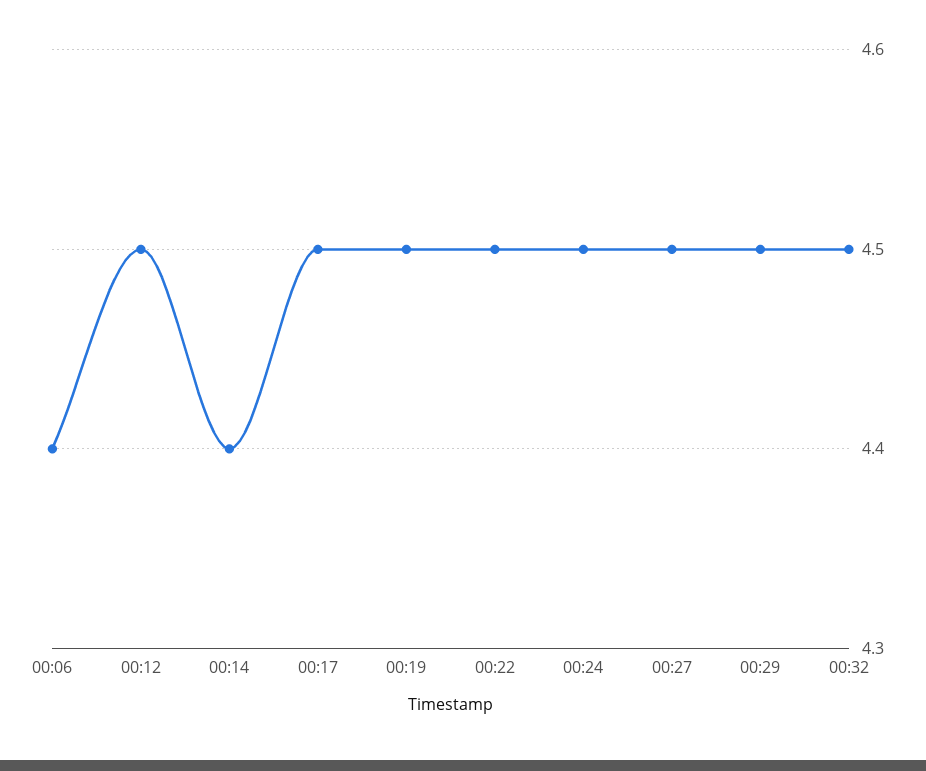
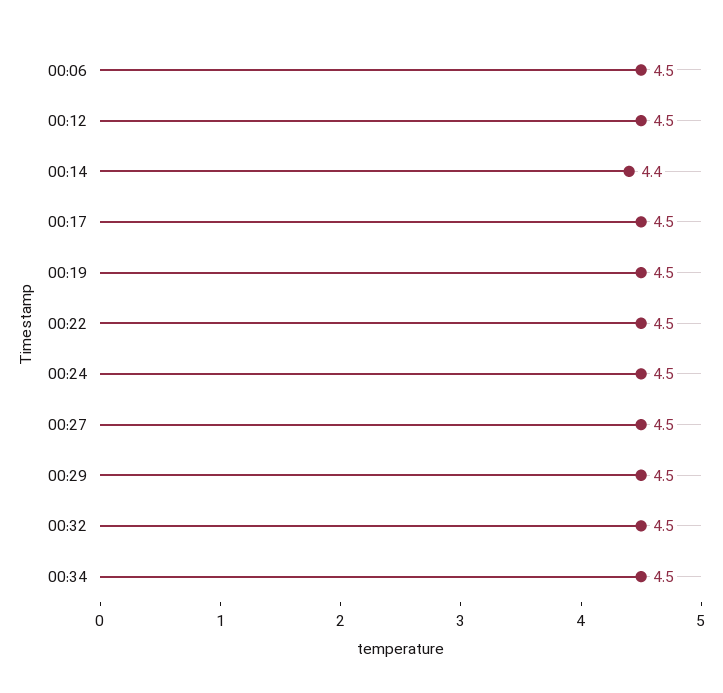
00:06: 4.4 -> 4.5
00:34: none -> 4.5

